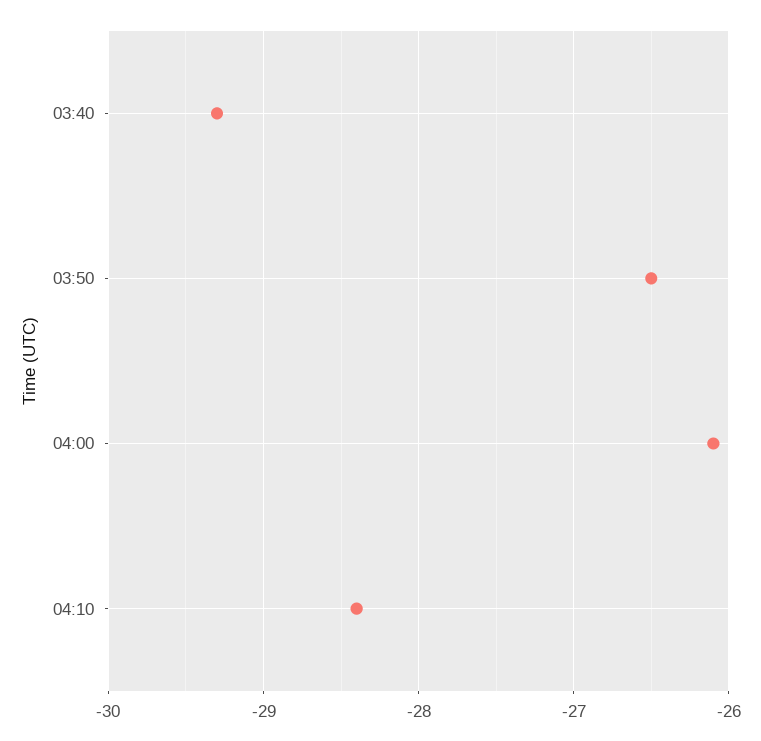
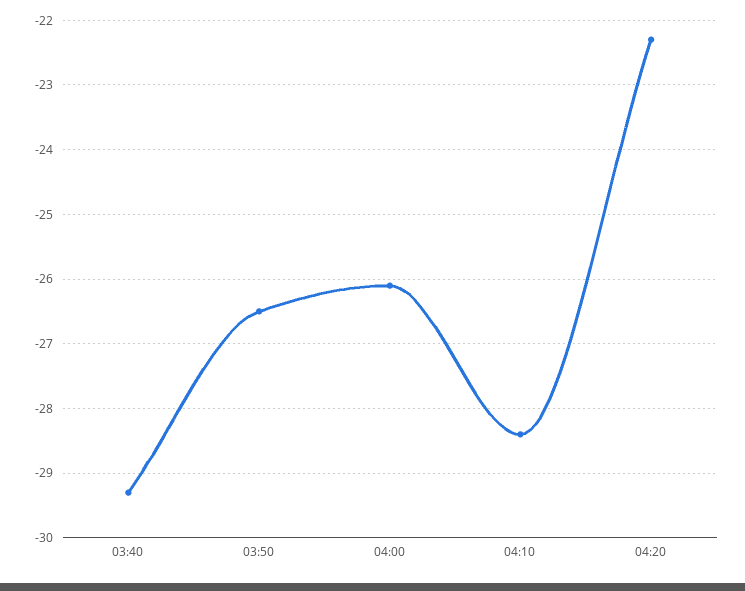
04:20: none -> -22.3

